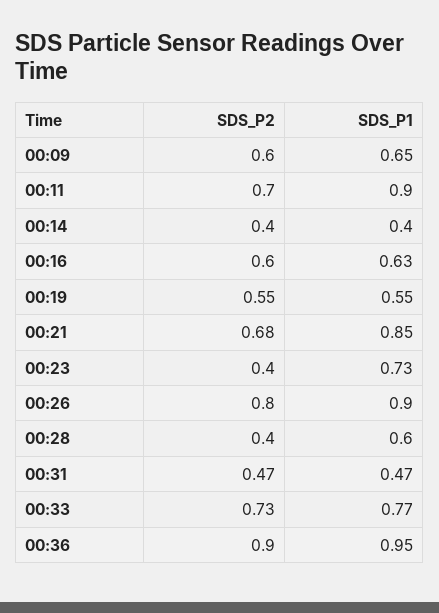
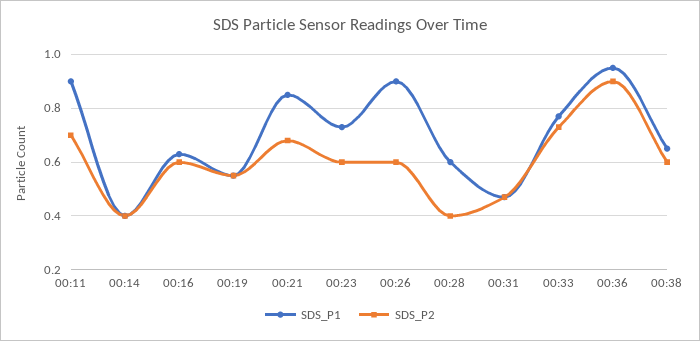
SDS_P2, 00:09: 0.6 -> none
SDS_P1, 00:09: 0.65 -> none
SDS_P2, 00:23: 0.4 -> 0.6
SDS_P2, 00:26: 0.8 -> 0.6
SDS_P1, 00:38: none -> 0.65
SDS_P2, 00:38: none -> 0.6

